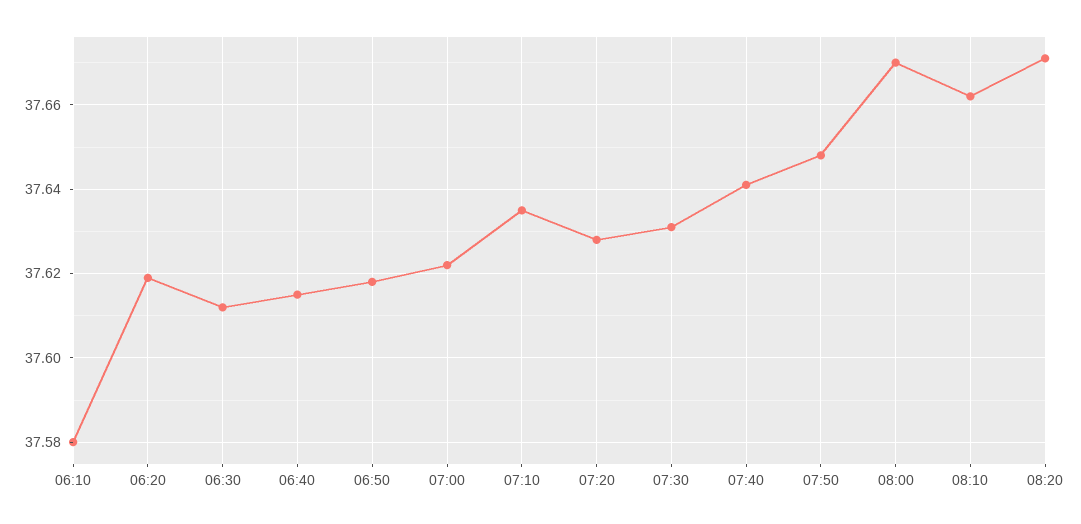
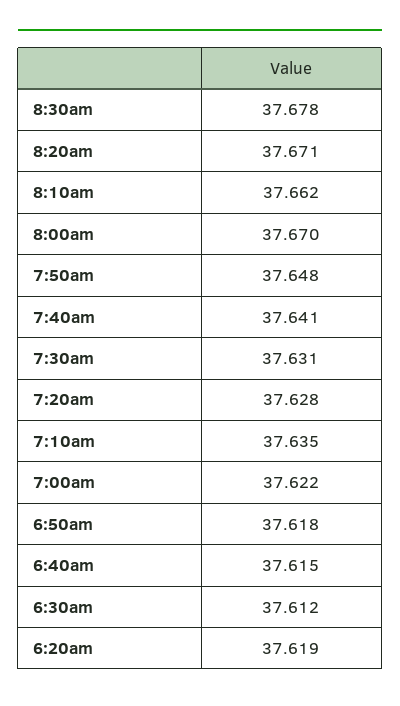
06:10: 37.58 -> none
8:30am: none -> 37.678

